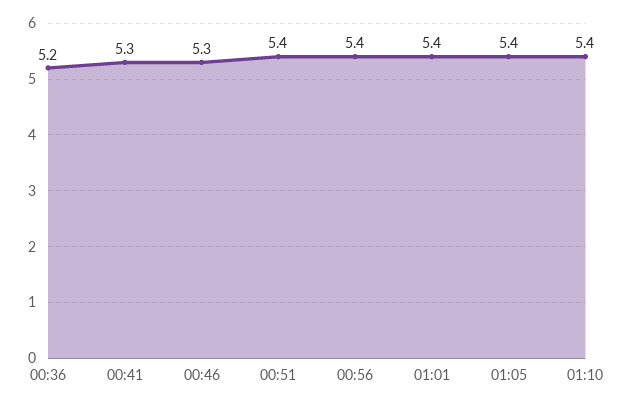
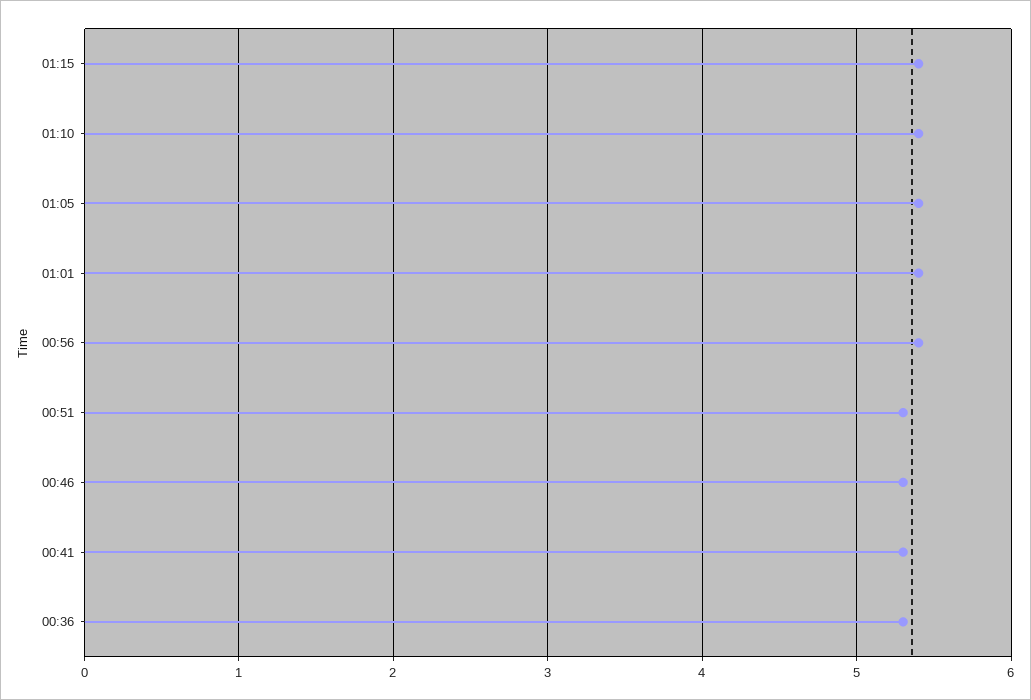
00:36: 5.2 -> 5.3
00:51: 5.4 -> 5.3
01:15: none -> 5.4

